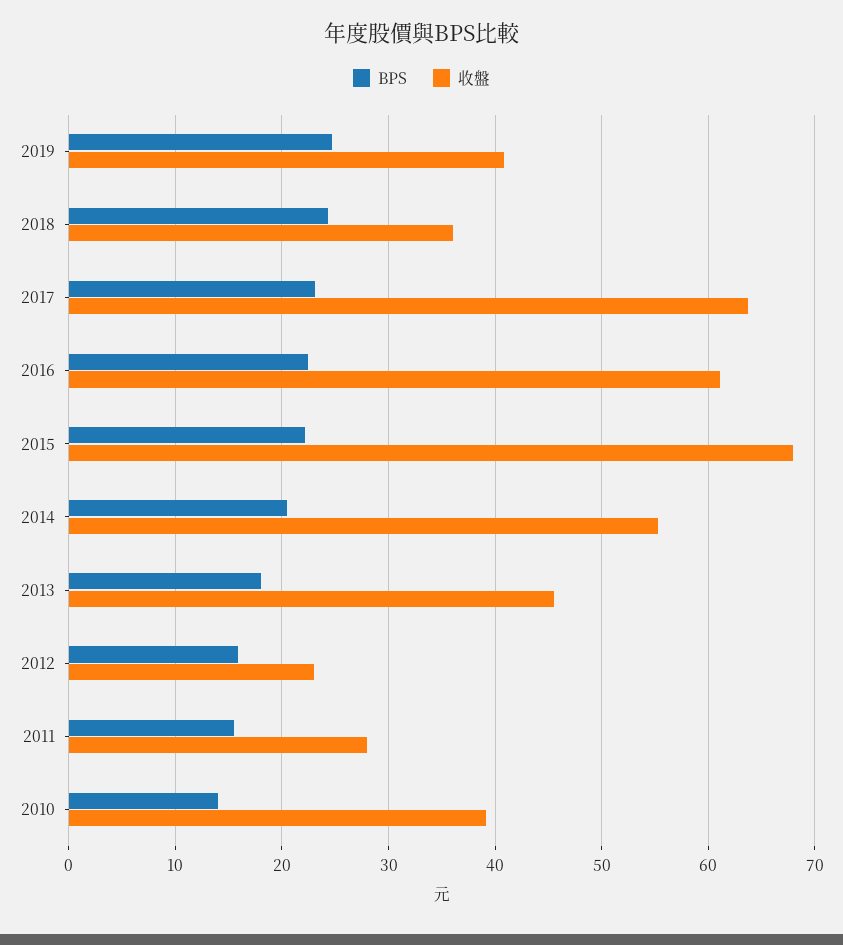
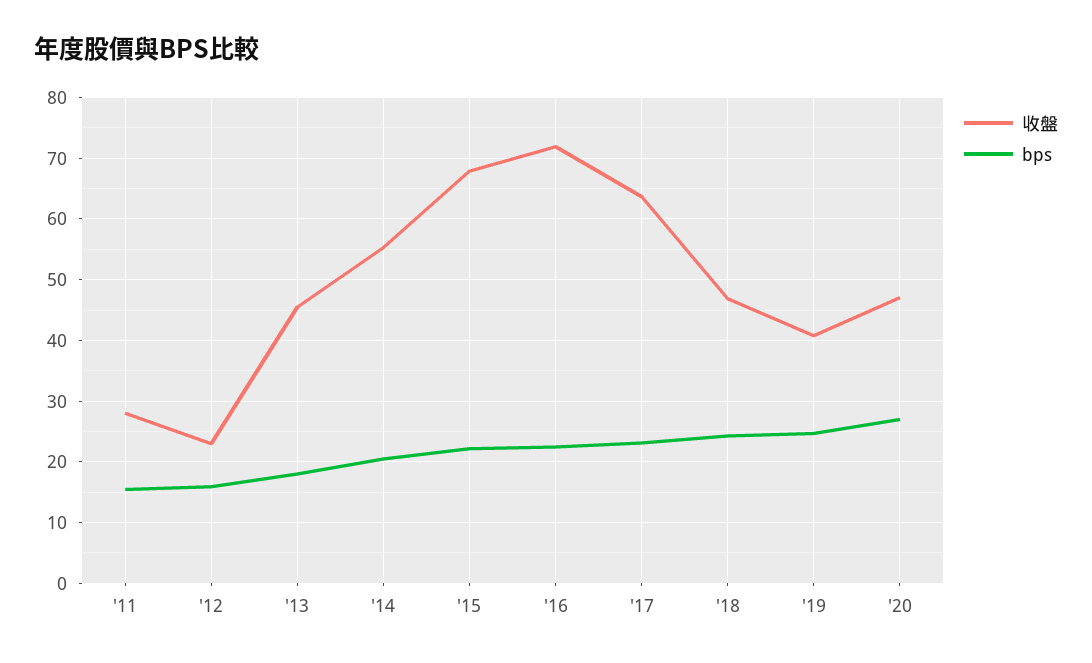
收盤, 2018: 36 -> 47
收盤, 2016: 61 -> 72
BPS, 2010: 14 -> none
收盤, 2010: 39 -> none
收盤, '20: none -> 47
BPS, '20: none -> 27

